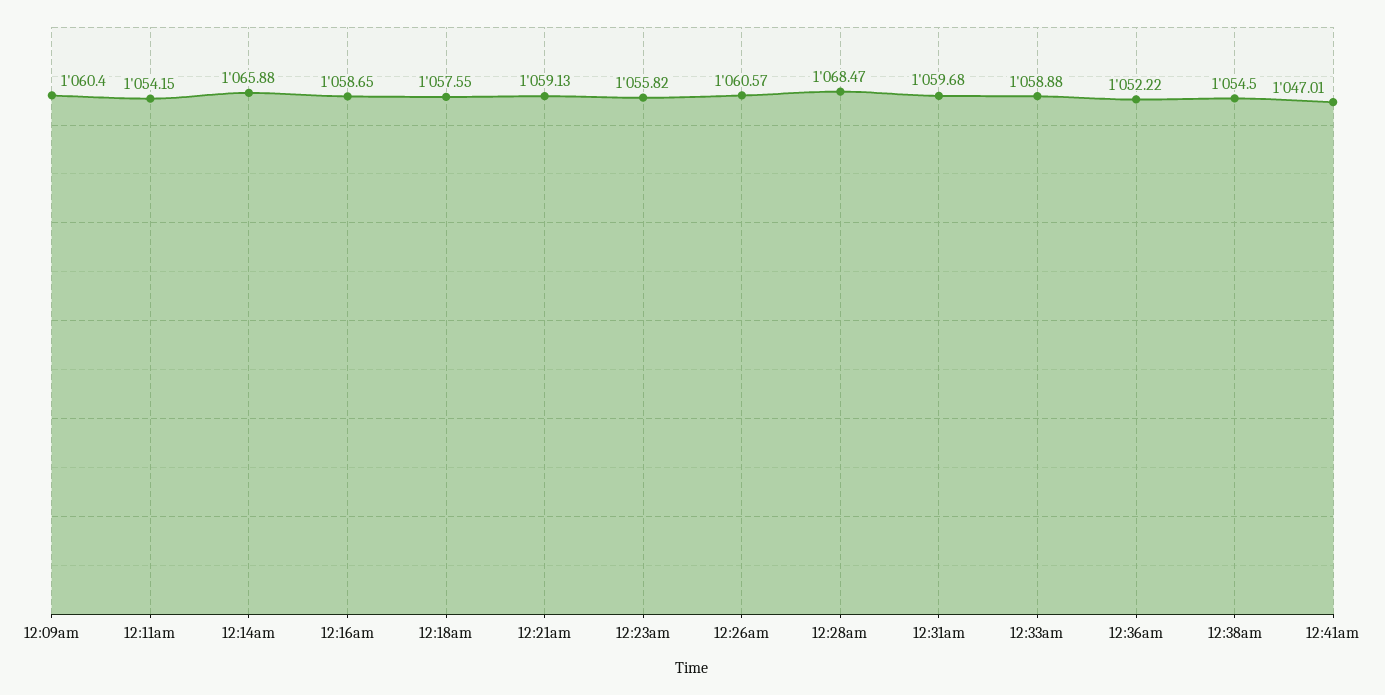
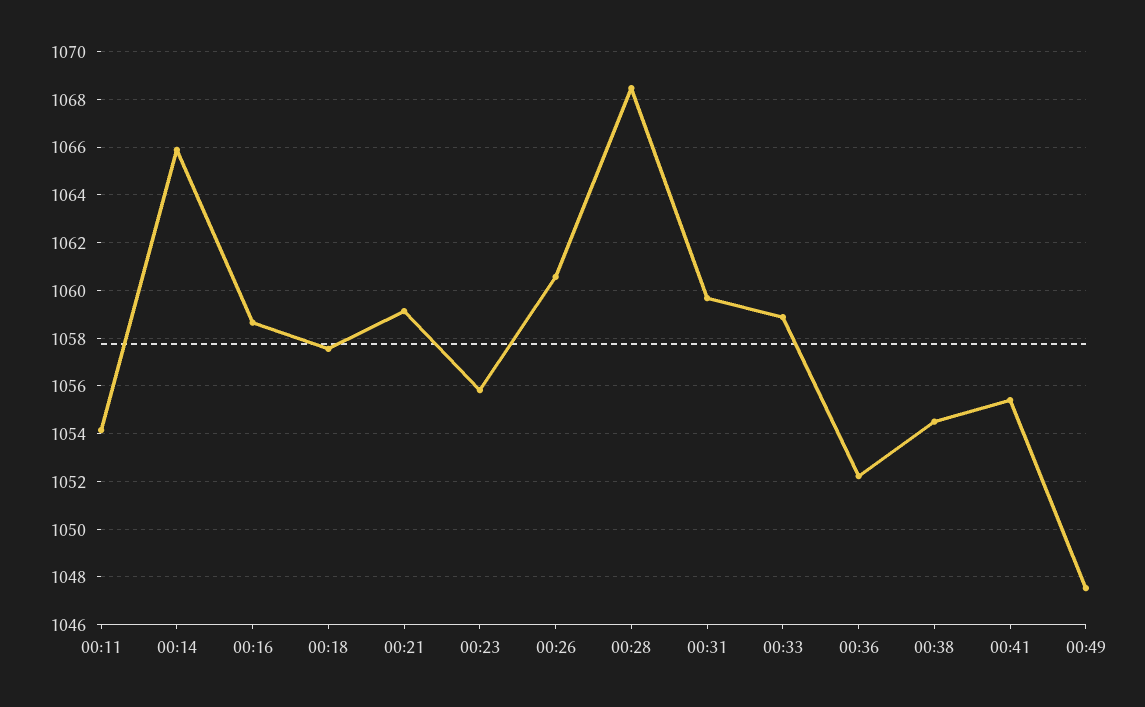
12:09am: 1060.4 -> none
12:41am: 1047.01 -> 1055.5
00:49: none -> 1047.5

